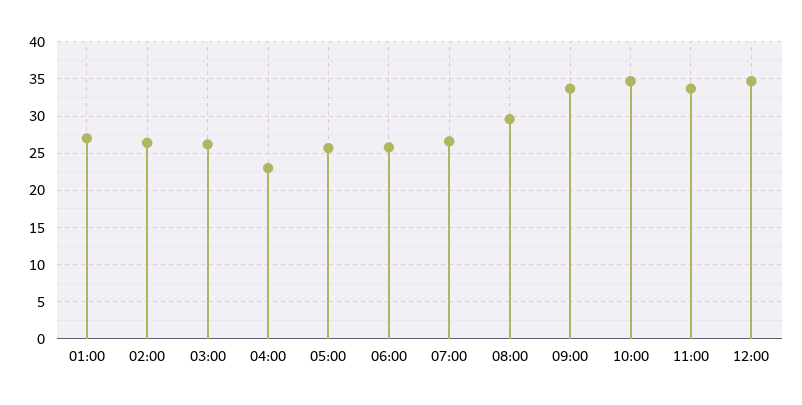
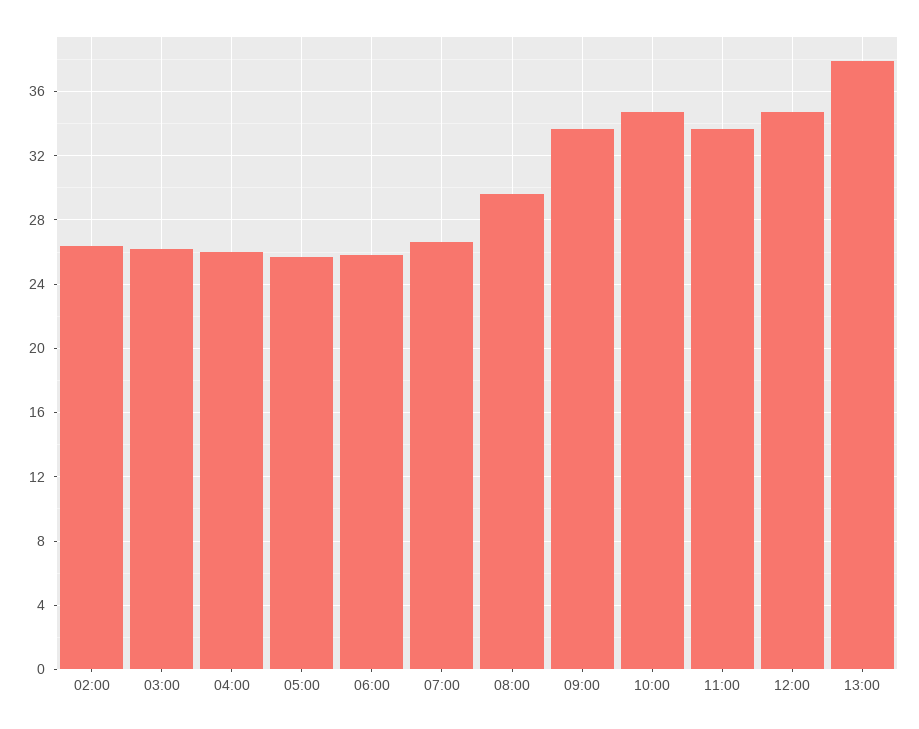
01:00: 27 -> none
04:00: 23 -> 26
13:00: none -> 38

